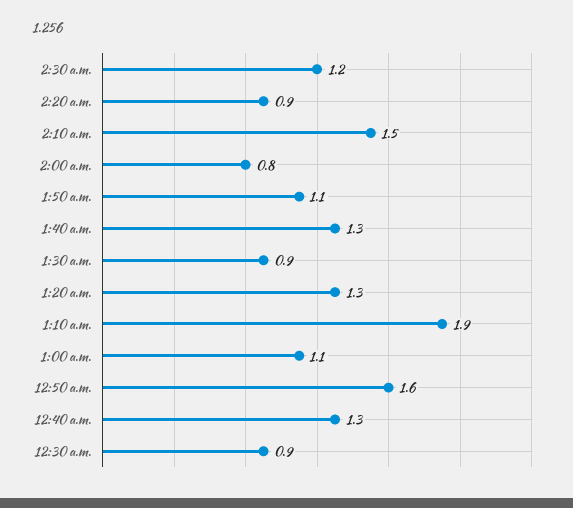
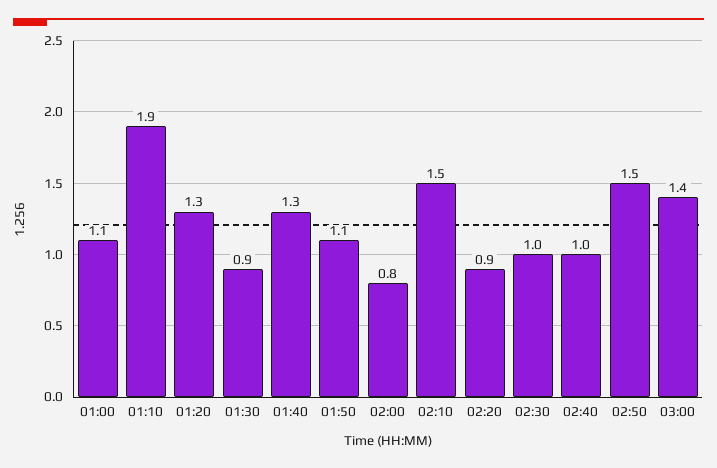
2:30 a.m.: 1.2 -> 1
12:50 a.m.: 1.6 -> none
12:40 a.m.: 1.3 -> none
12:30 a.m.: 0.9 -> none
02:40: none -> 1
02:50: none -> 1.5
03:00: none -> 1.4

